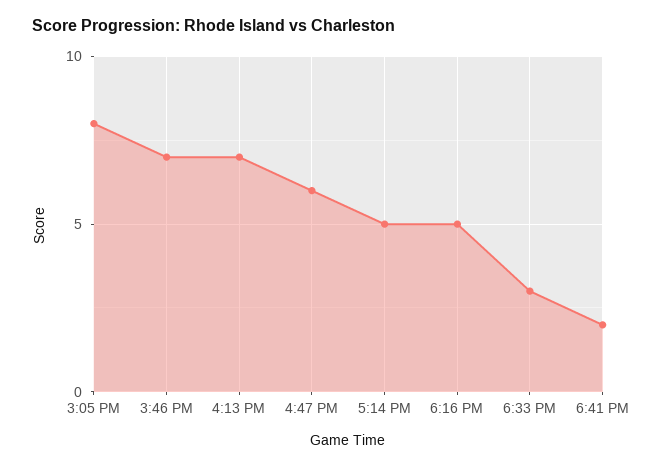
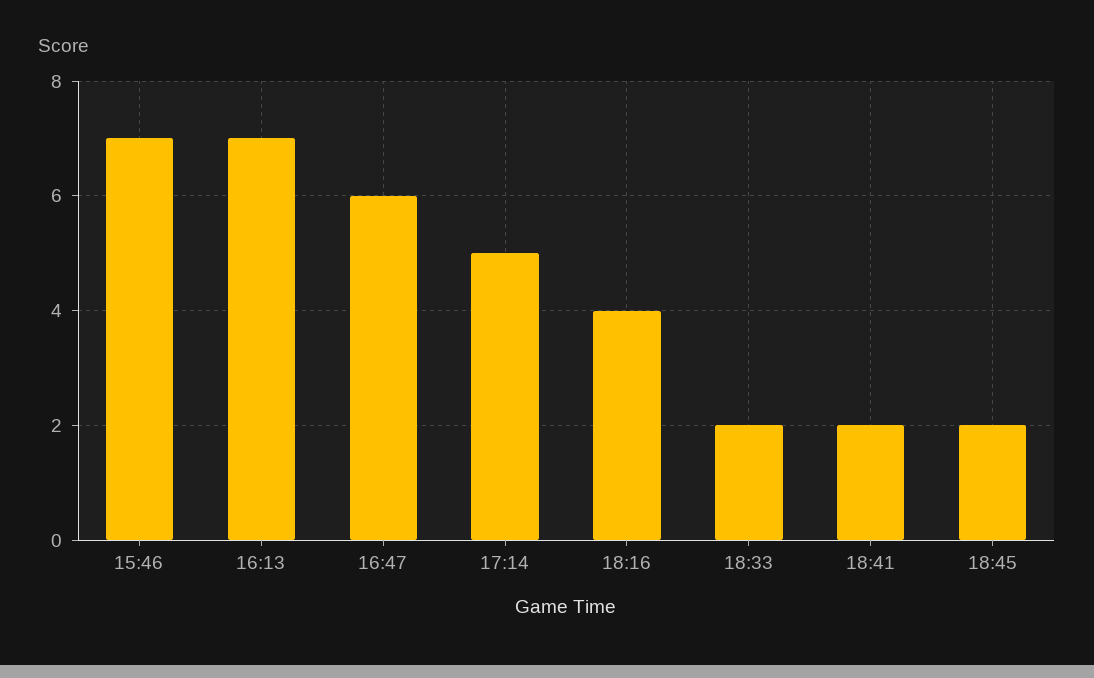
3:05 PM: 8 -> none
6:16 PM: 5 -> 4
6:33 PM: 3 -> 2
18:45: none -> 2

